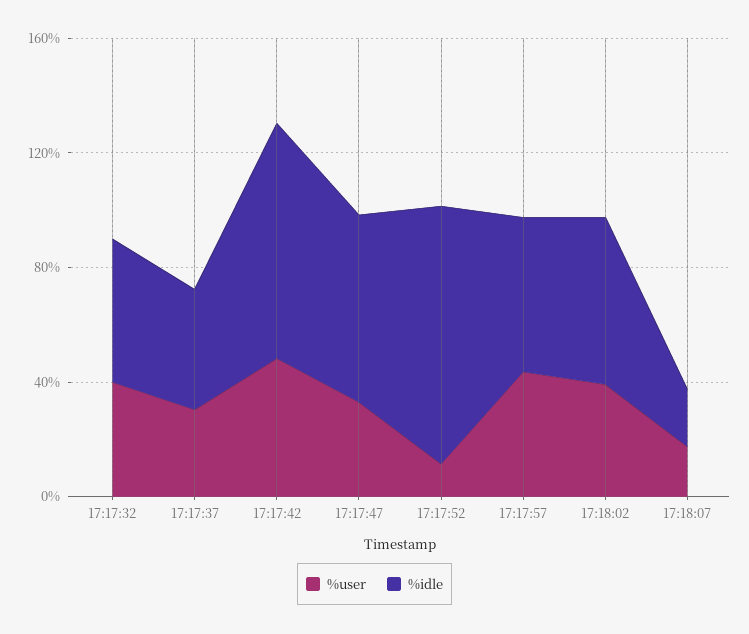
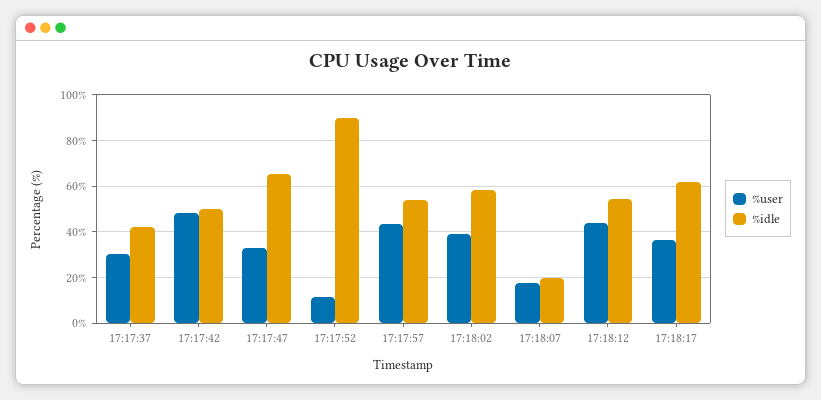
%user, 17:17:32: 40 -> none
%idle, 17:17:32: 50 -> none
%idle, 17:17:42: 80 -> 50
%user, 17:18:12: none -> 45
%idle, 17:18:12: none -> 55
%user, 17:18:17: none -> 35
%idle, 17:18:17: none -> 60

